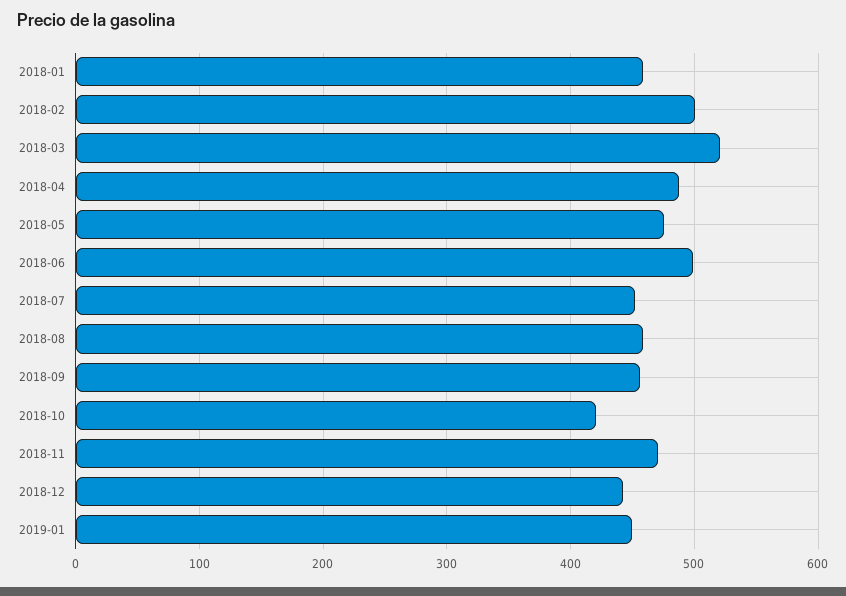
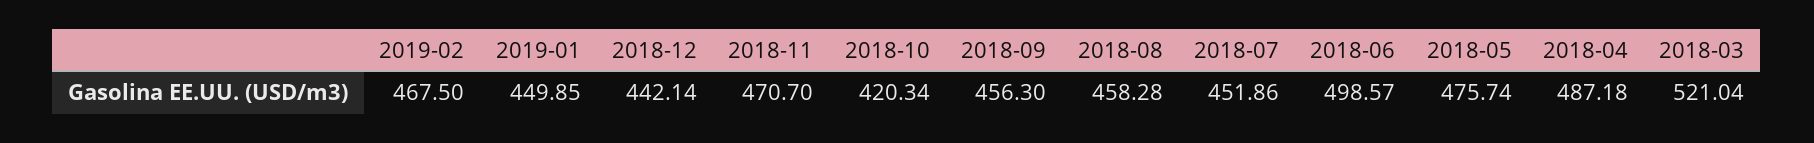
2018-01: 460 -> none
2018-02: 500 -> none
2019-02: none -> 467.5

